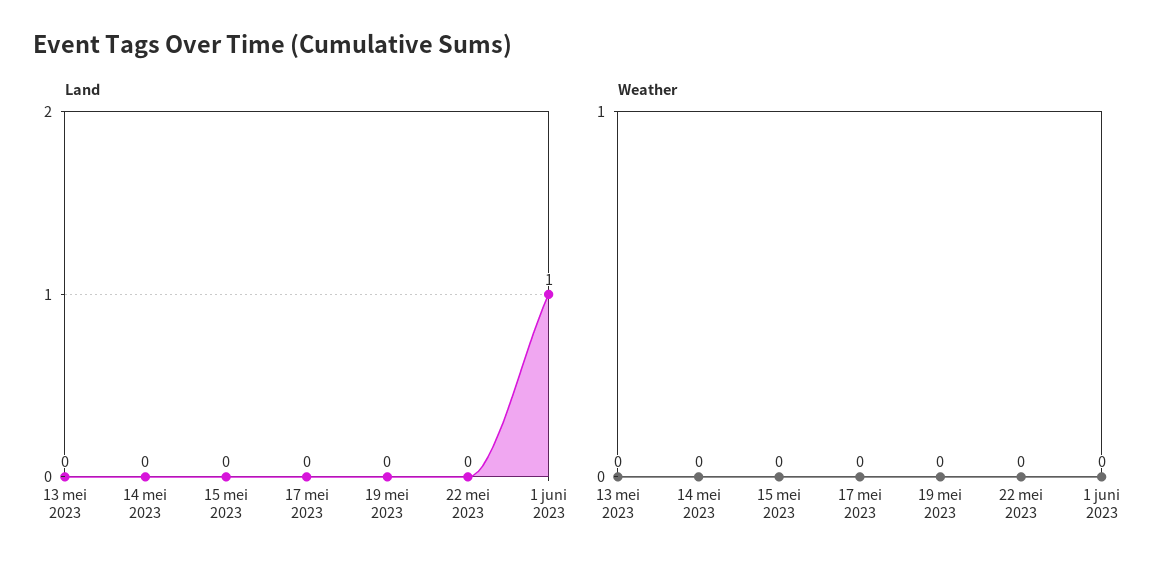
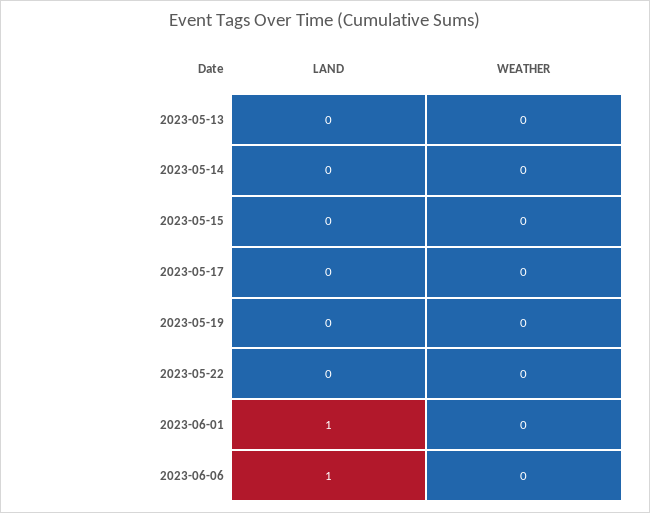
Land, 2023-06-06: none -> 1
Weather, 2023-06-06: none -> 0

